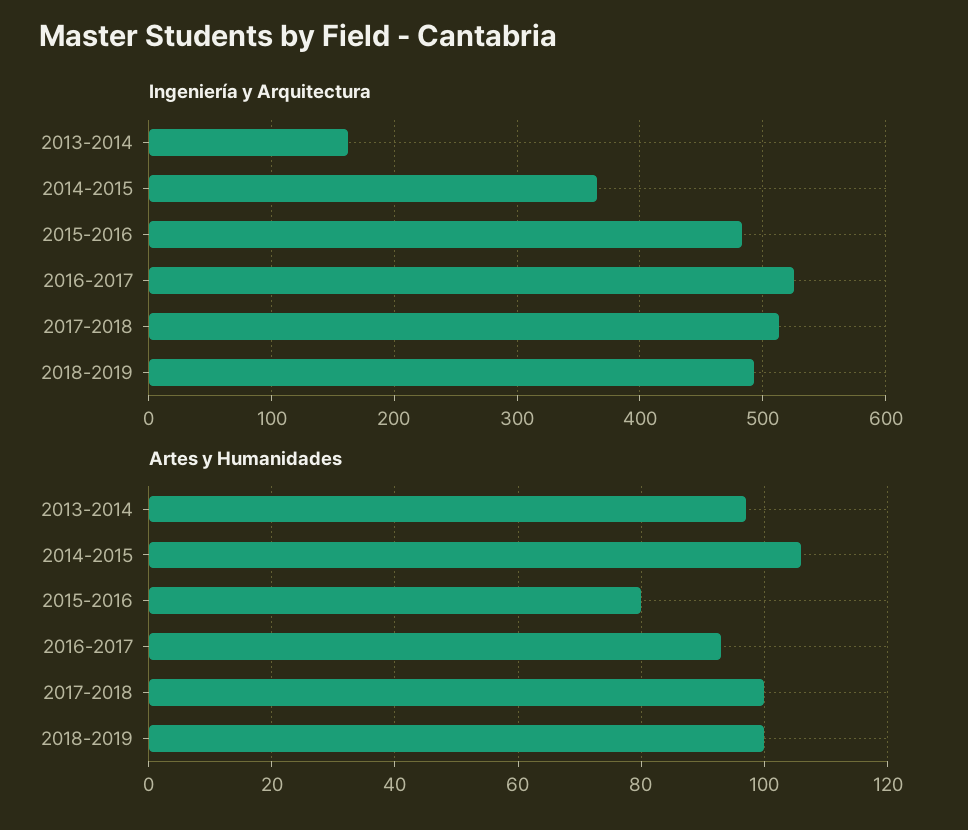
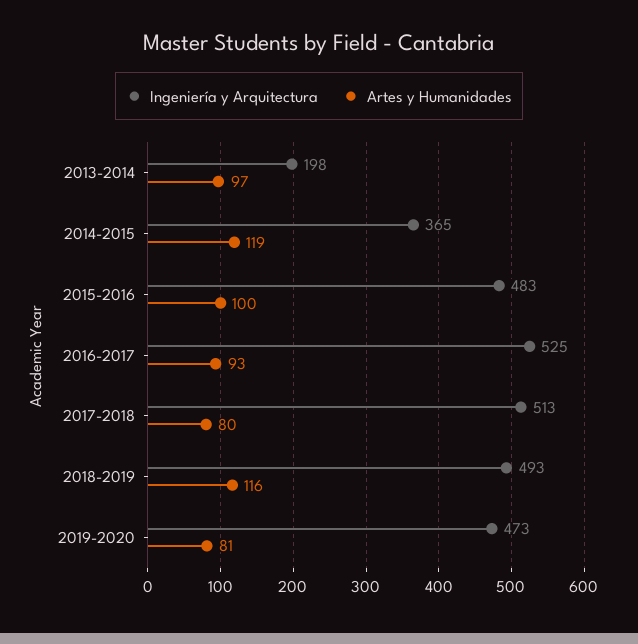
Ingeniería y Arquitectura, 2013-2014: 160 -> 198
Artes y Humanidades, 2014-2015: 105 -> 119
Artes y Humanidades, 2015-2016: 80 -> 100
Artes y Humanidades, 2017-2018: 100 -> 80
Artes y Humanidades, 2018-2019: 100 -> 116
Ingeniería y Arquitectura, 2019-2020: none -> 473
Artes y Humanidades, 2019-2020: none -> 81

